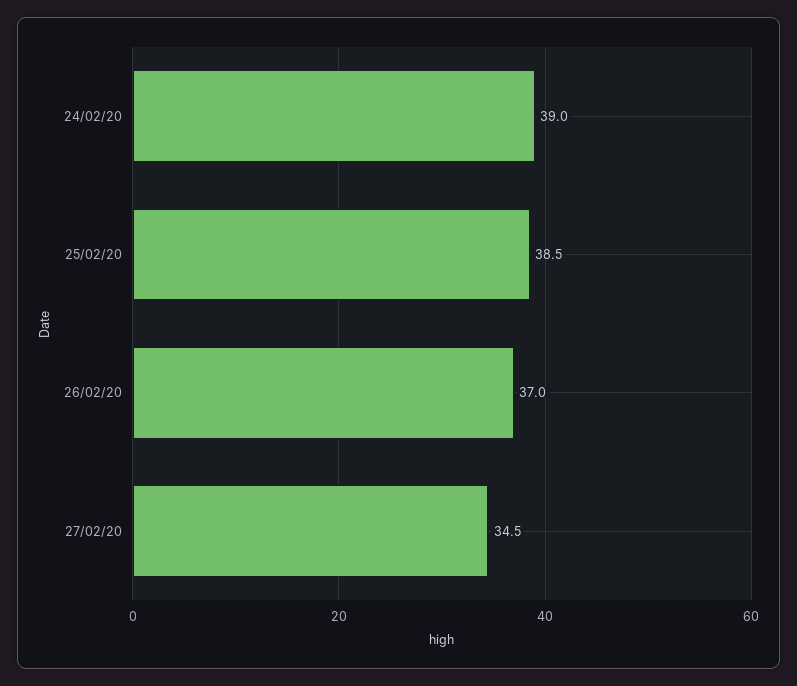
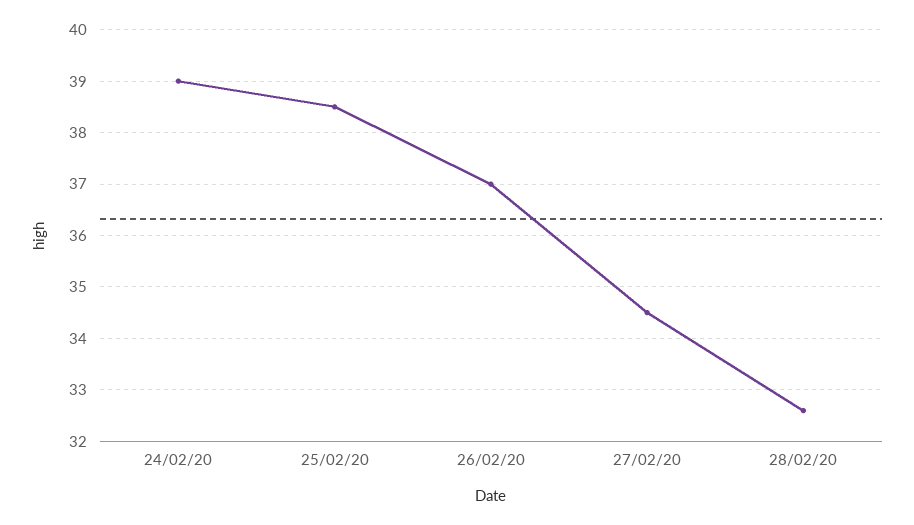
28/02/20: none -> 32.5

